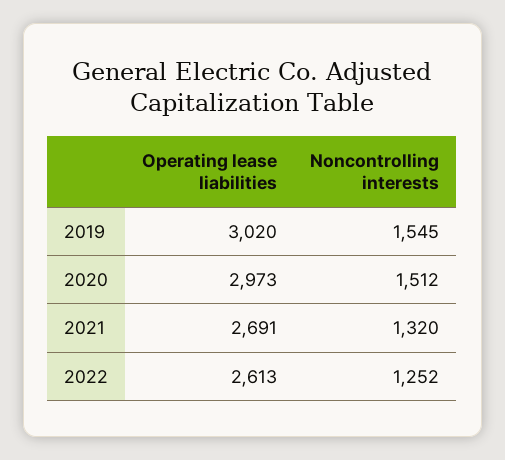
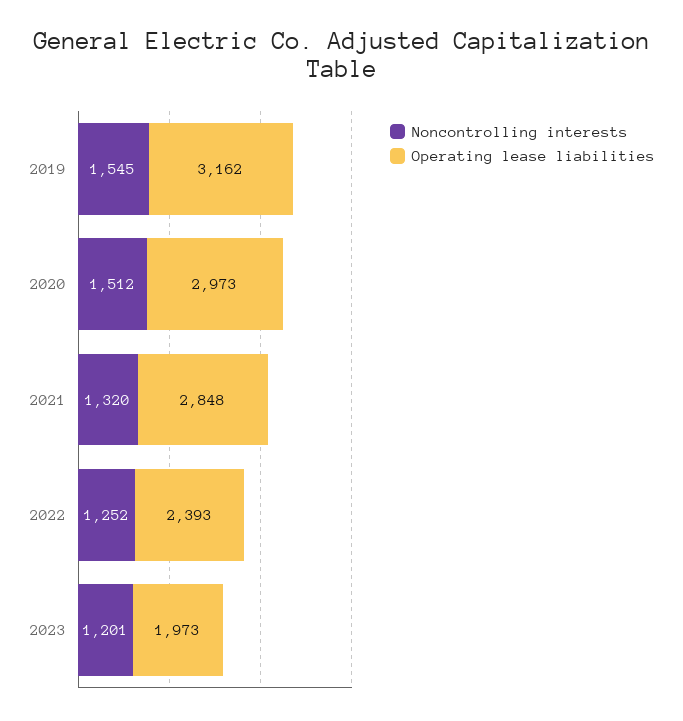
Operating lease liabilities, 2019: 3020 -> 3162
Operating lease liabilities, 2021: 2691 -> 2848
Operating lease liabilities, 2022: 2613 -> 2393
Noncontrolling interests, 2023: none -> 1201
Operating lease liabilities, 2023: none -> 1973

